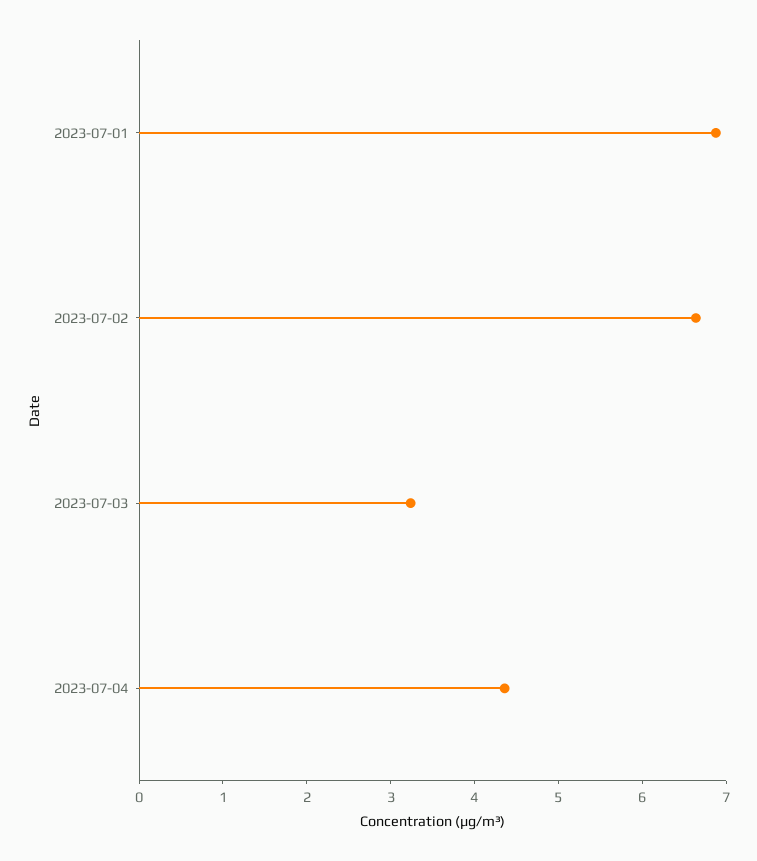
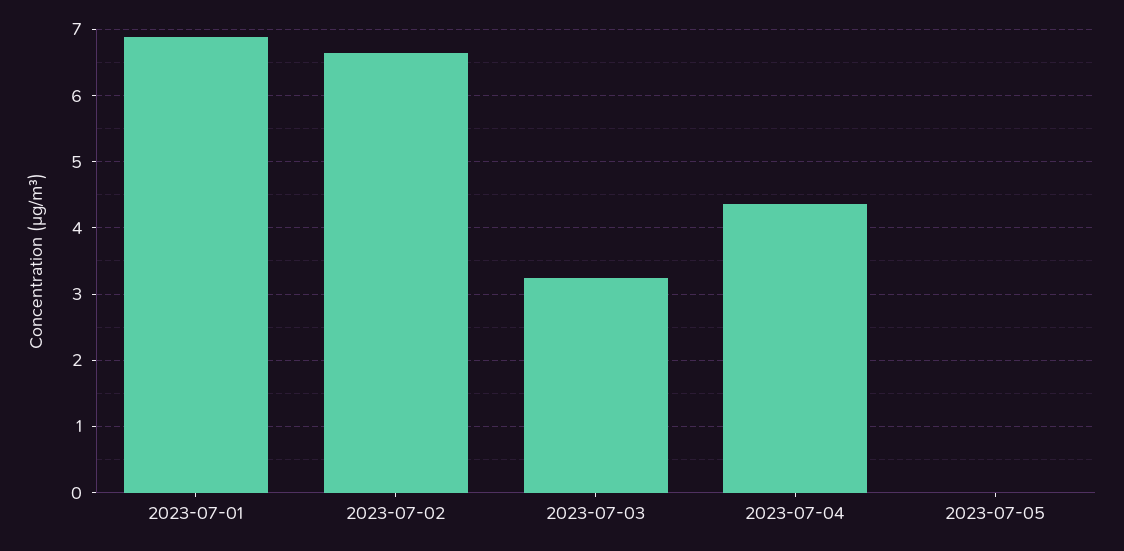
2023-07-05: none -> 0

